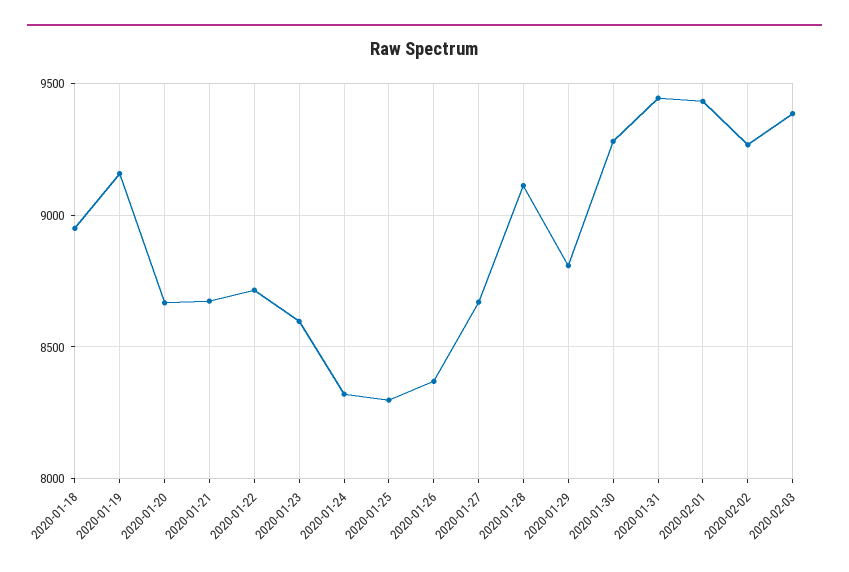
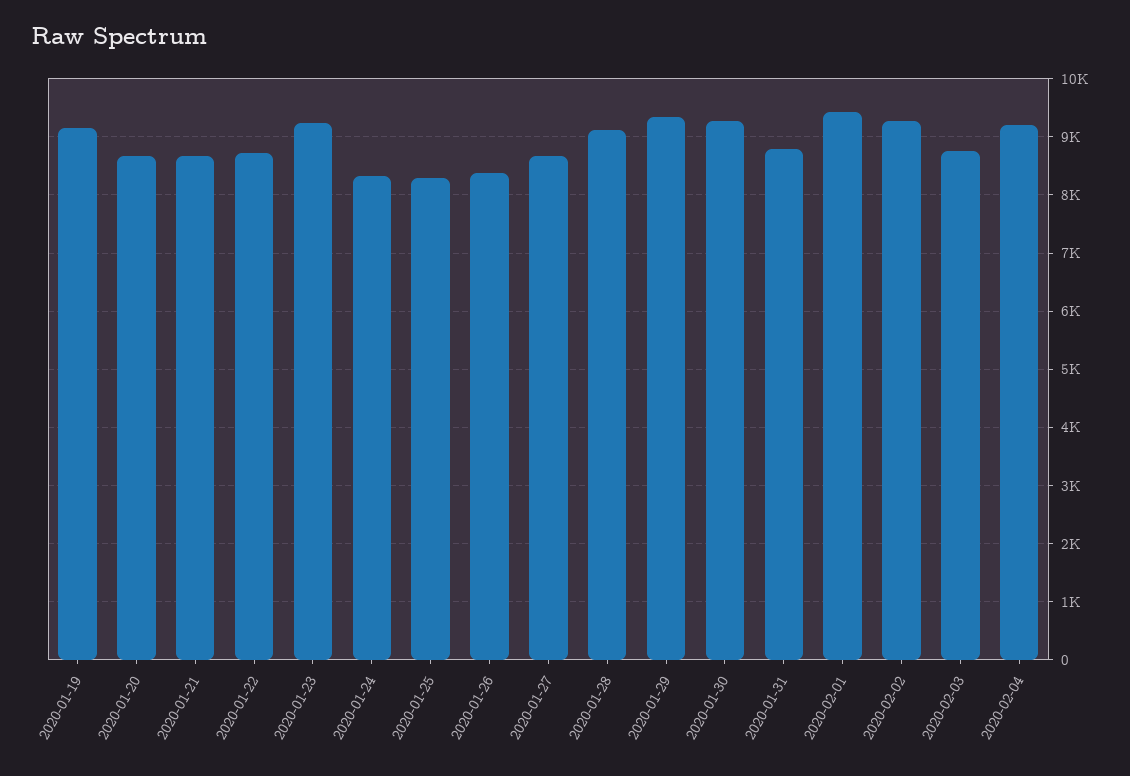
2020-01-18: 8950 -> none
2020-01-23: 8600 -> 9200
2020-01-29: 8800 -> 9400
2020-01-31: 9450 -> 8800
2020-02-03: 9400 -> 8800
2020-02-04: none -> 9200

